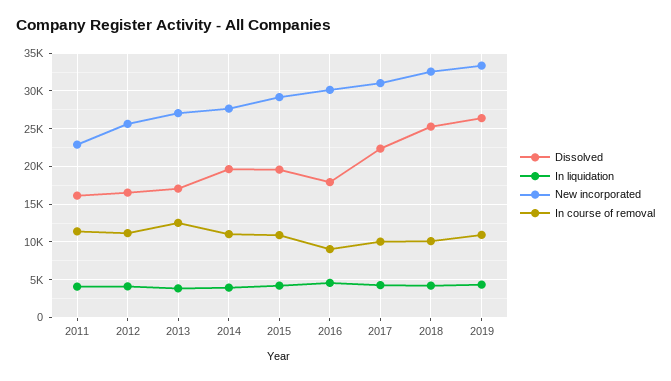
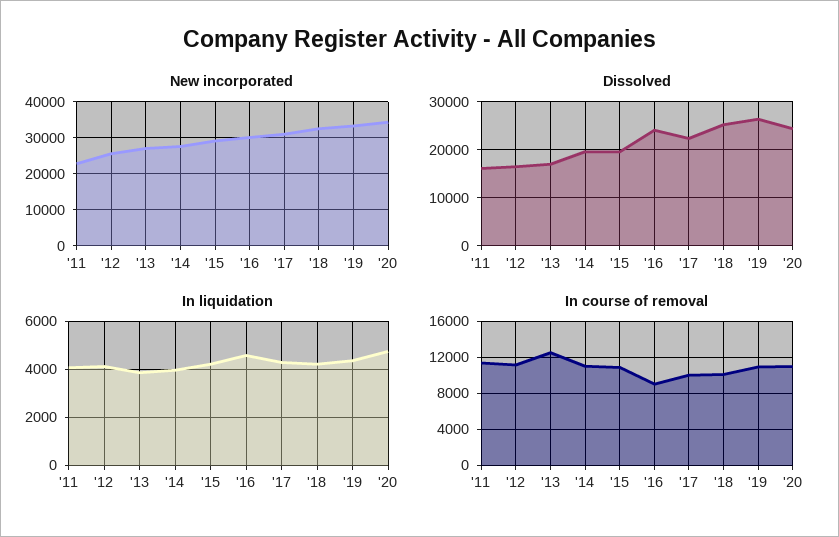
Dissolved, 2016: 18000 -> 24000
New incorporated, '20: none -> 34000
Dissolved, '20: none -> 24000
In liquidation, '20: none -> 4750
In course of removal, '20: none -> 11000

